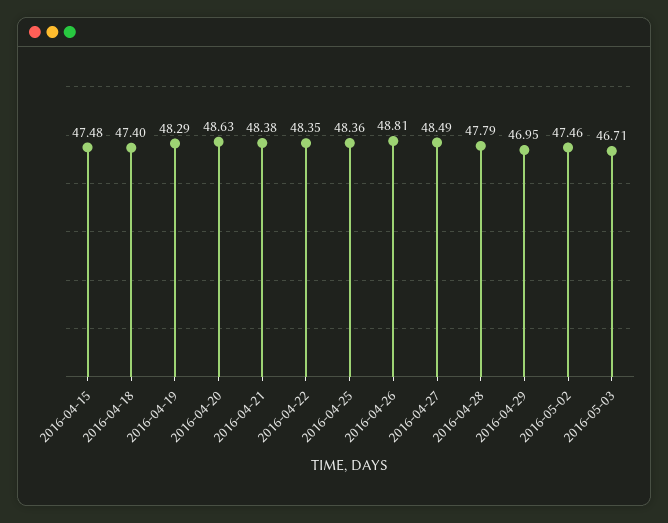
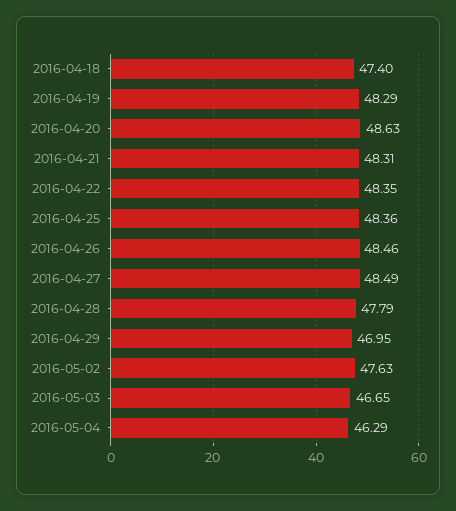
2016-04-15: 47.48 -> none
2016-04-21: 48.38 -> 48.31
2016-04-26: 48.81 -> 48.46
2016-05-02: 47.46 -> 47.63
2016-05-03: 46.71 -> 46.65
2016-05-04: none -> 46.29

